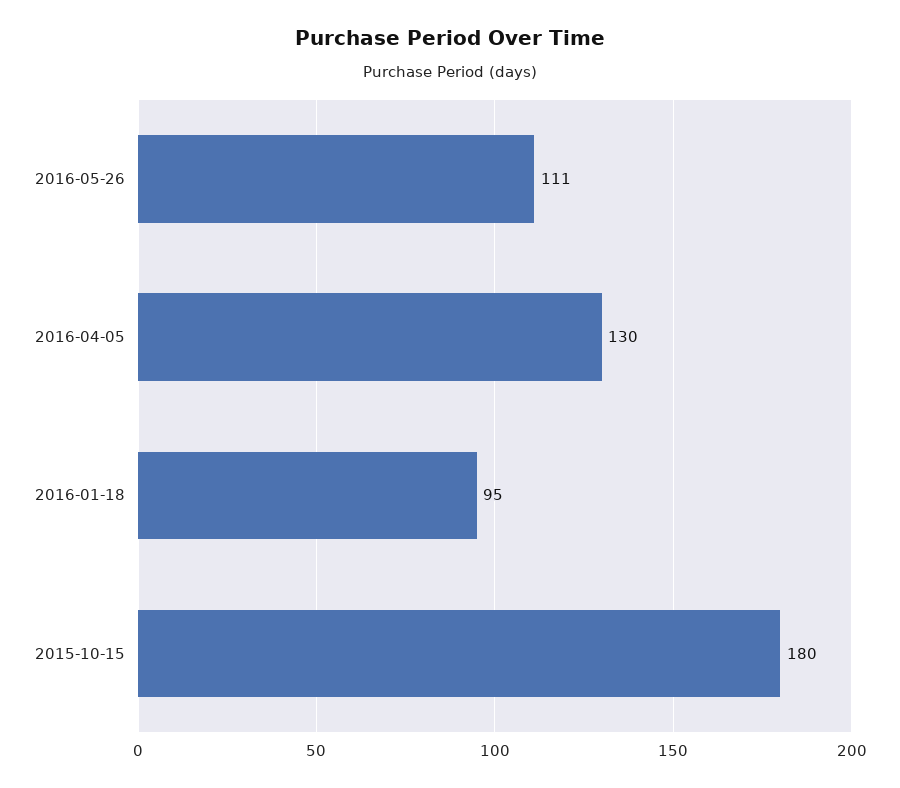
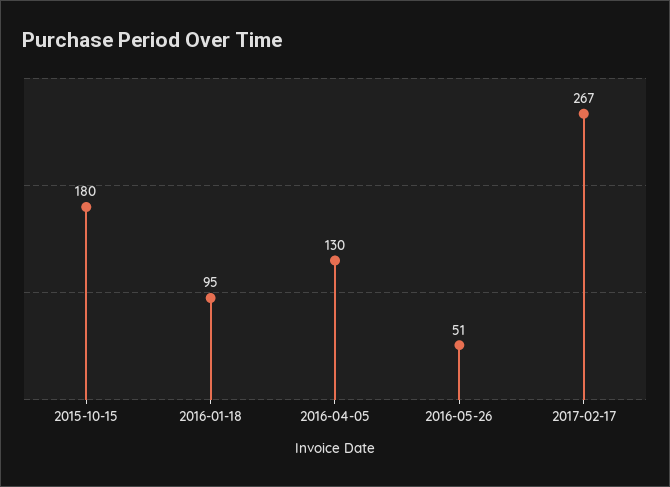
2016-05-26: 111 -> 51
2017-02-17: none -> 267

